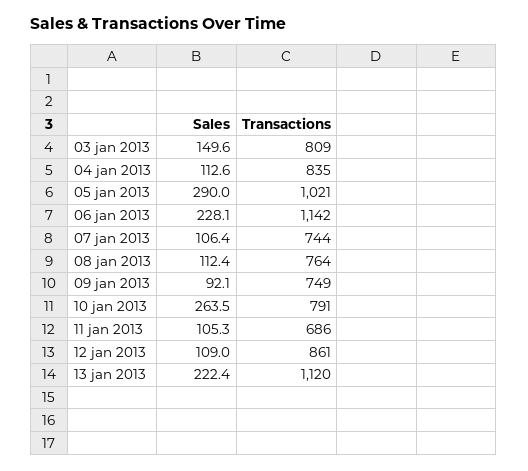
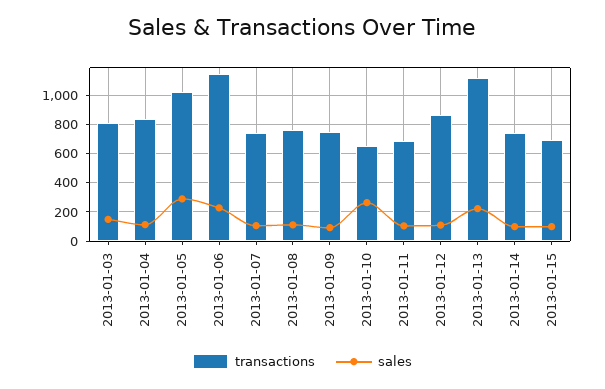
Transactions, 10 jan 2013: 791 -> 650
Transactions, 2013-01-14: none -> 750
Sales, 2013-01-14: none -> 100
Transactions, 2013-01-15: none -> 700
Sales, 2013-01-15: none -> 100

